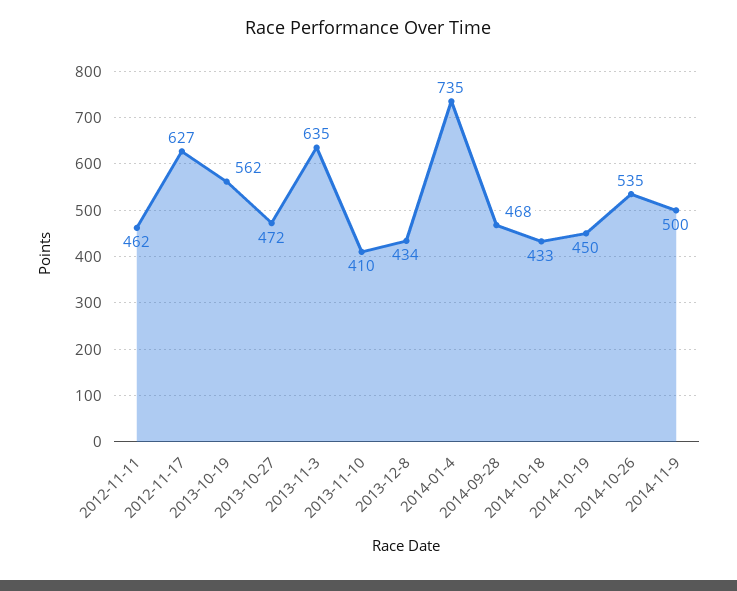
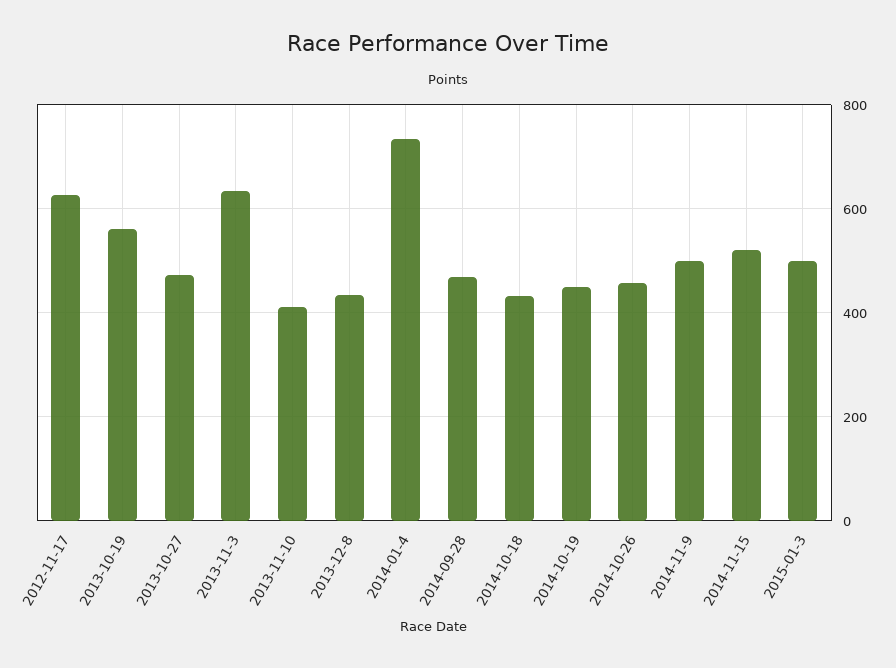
2012-11-11: 462 -> none
2014-10-26: 535 -> 460
2014-11-15: none -> 520
2015-01-3: none -> 500

